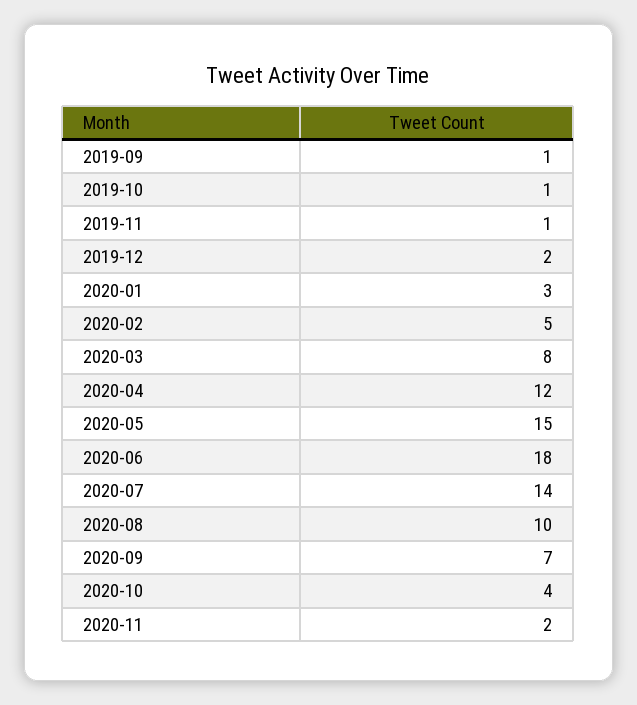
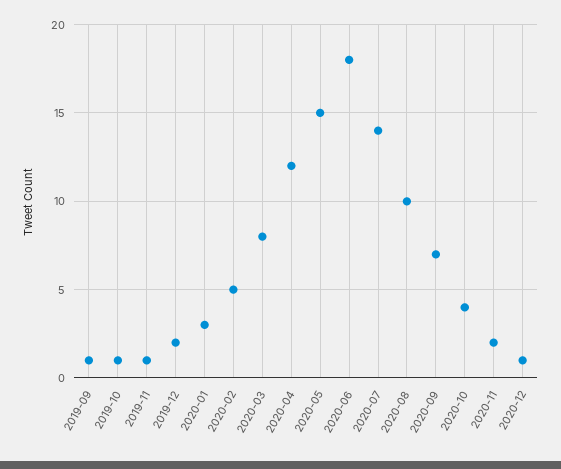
2020-12: none -> 1

